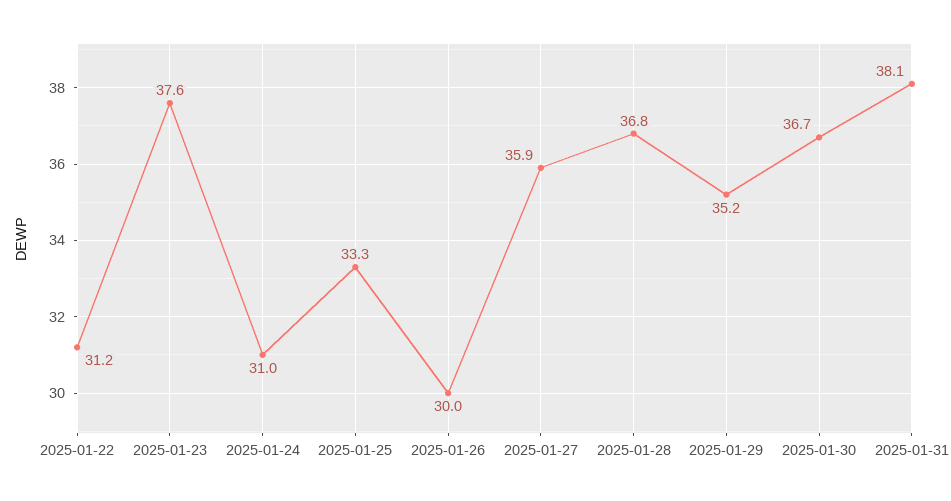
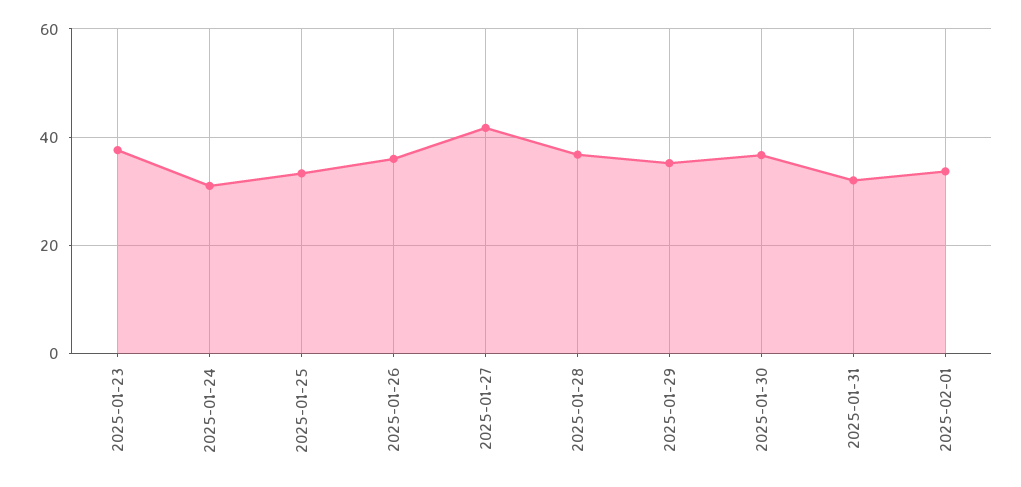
2025-01-22: 31.2 -> none
2025-01-26: 30 -> 36
2025-01-27: 35.9 -> 42
2025-01-31: 38.1 -> 32
2025-02-01: none -> 34

